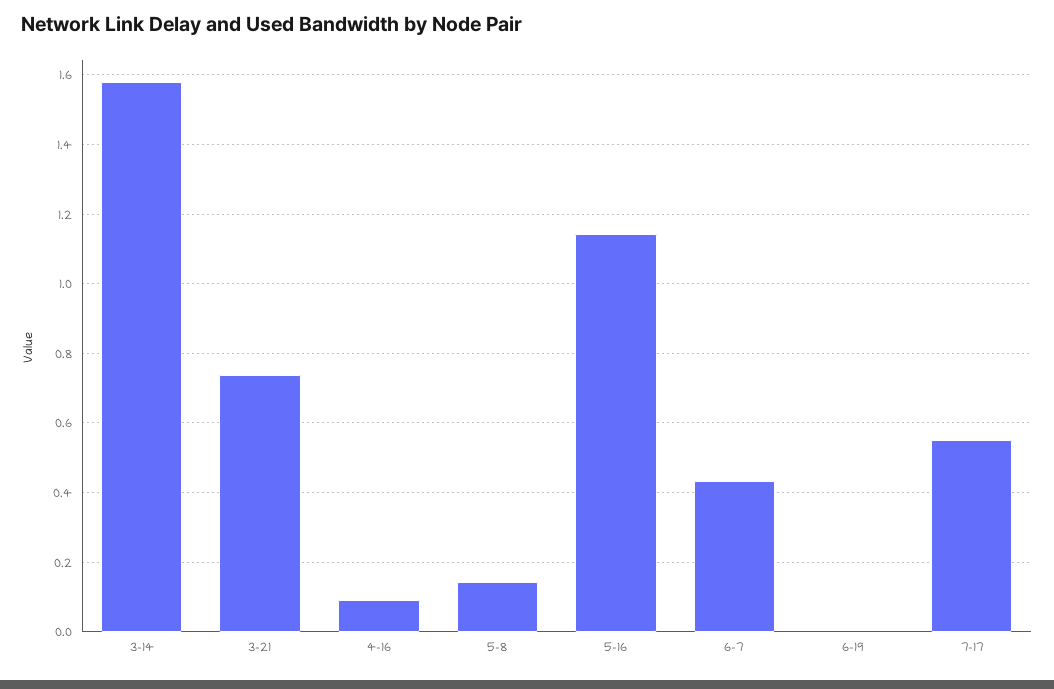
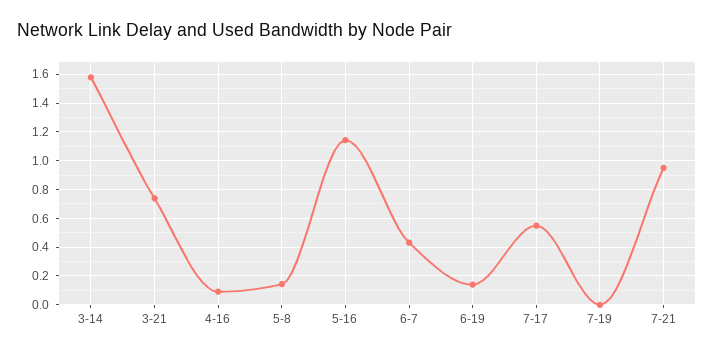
6-19: 0 -> 0.15
7-19: none -> 0
7-21: none -> 0.95

